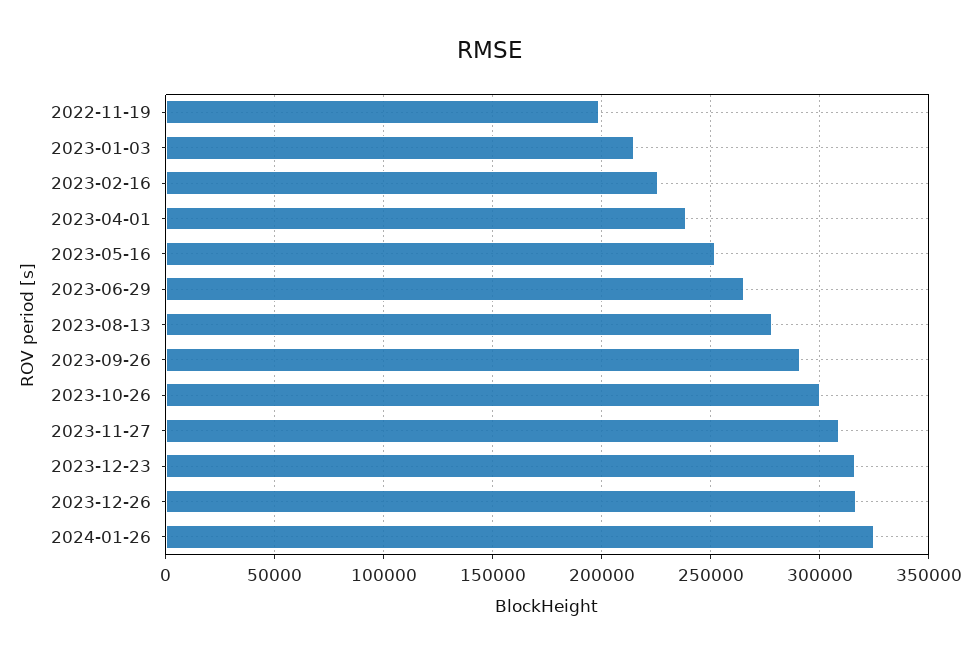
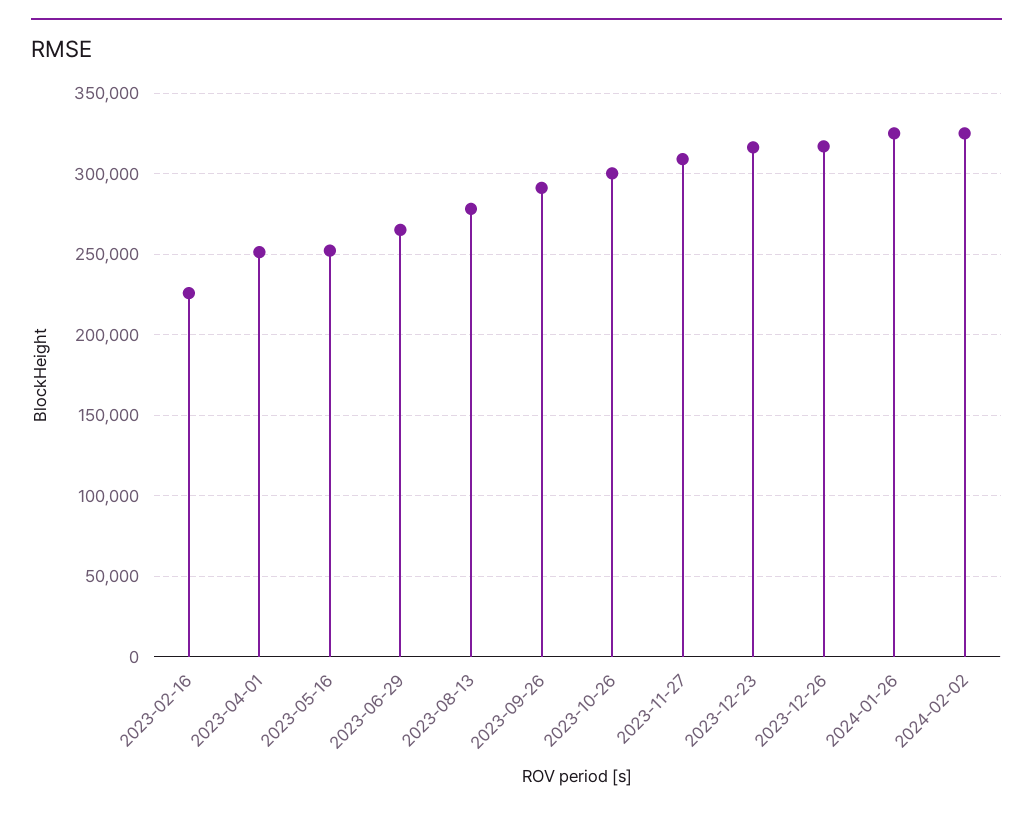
2022-11-19: 200000 -> none
2023-01-03: 215000 -> none
2023-04-01: 240000 -> 250000
2024-02-02: none -> 325000

